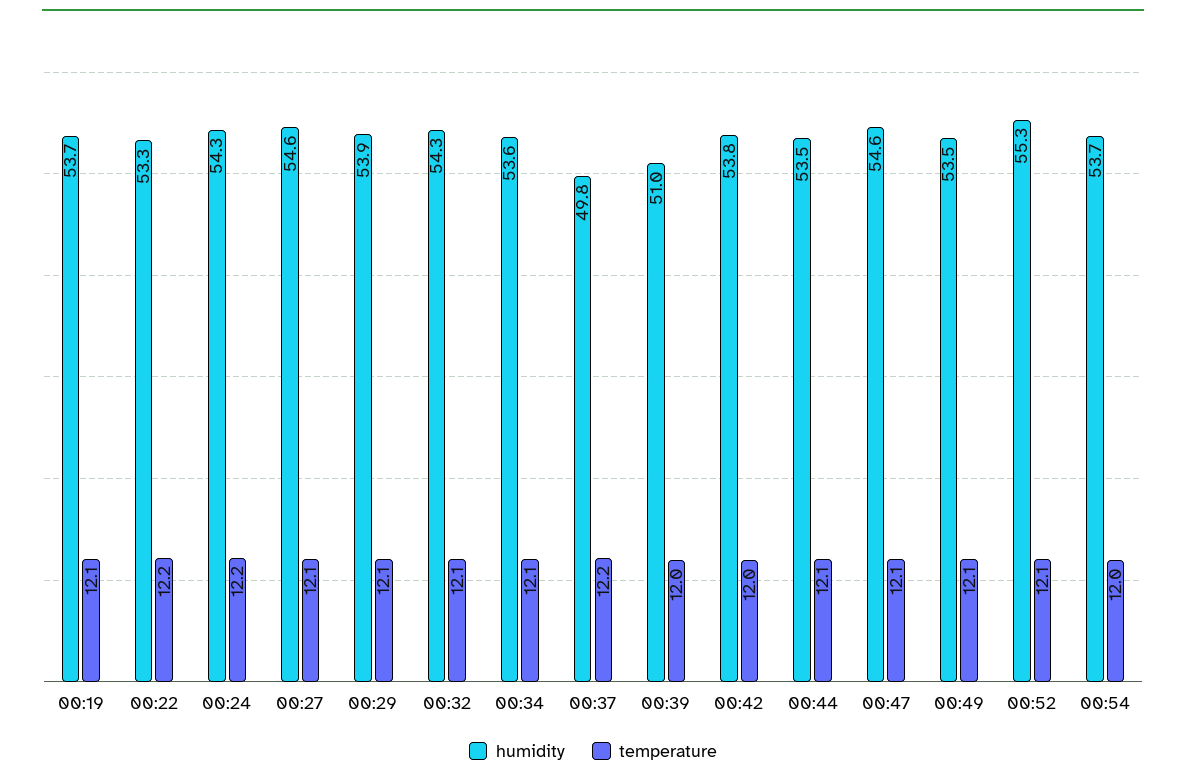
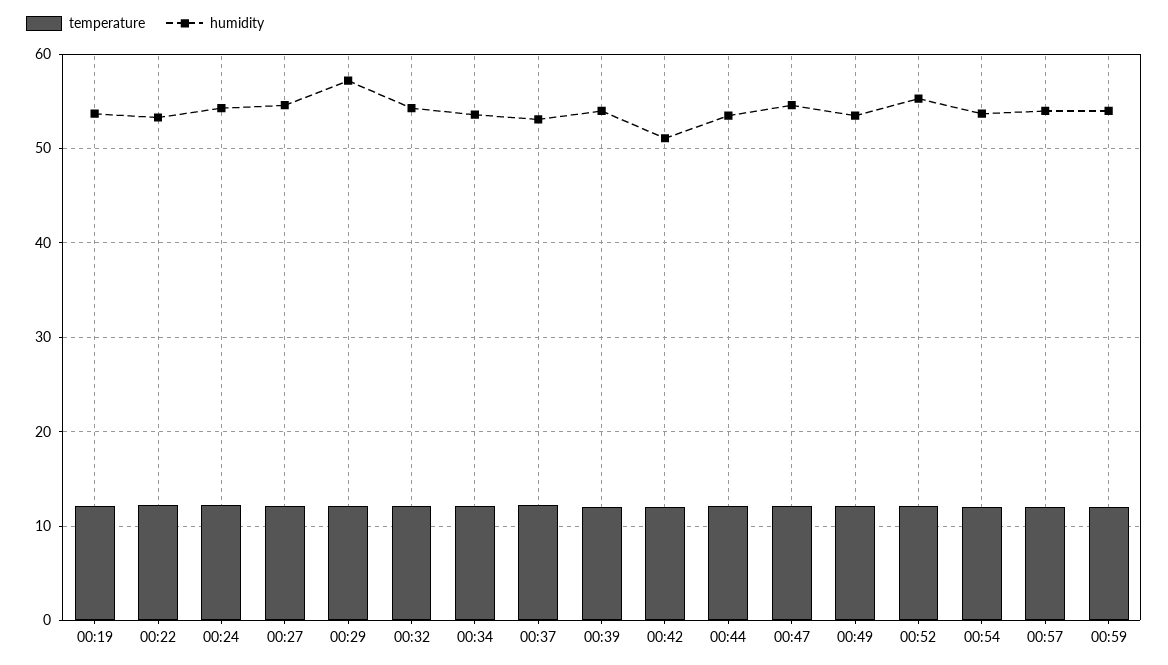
humidity, 00:29: 53.9 -> 57
humidity, 00:37: 49.8 -> 53
humidity, 00:39: 51 -> 54
humidity, 00:42: 53.8 -> 51
temperature, 00:57: none -> 12
humidity, 00:57: none -> 54
temperature, 00:59: none -> 12
humidity, 00:59: none -> 54

